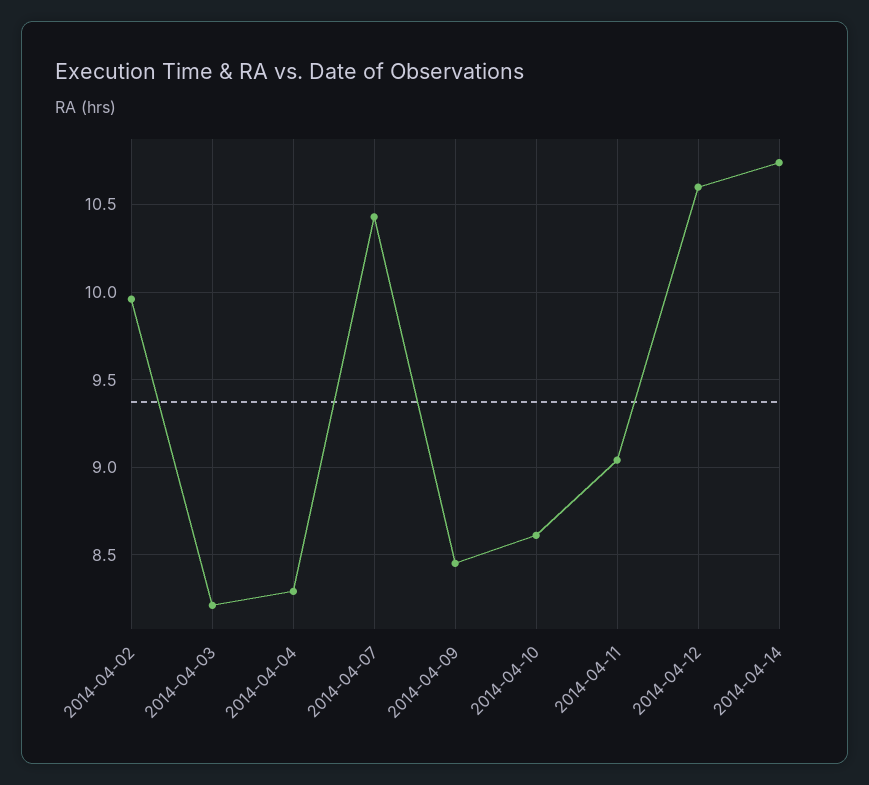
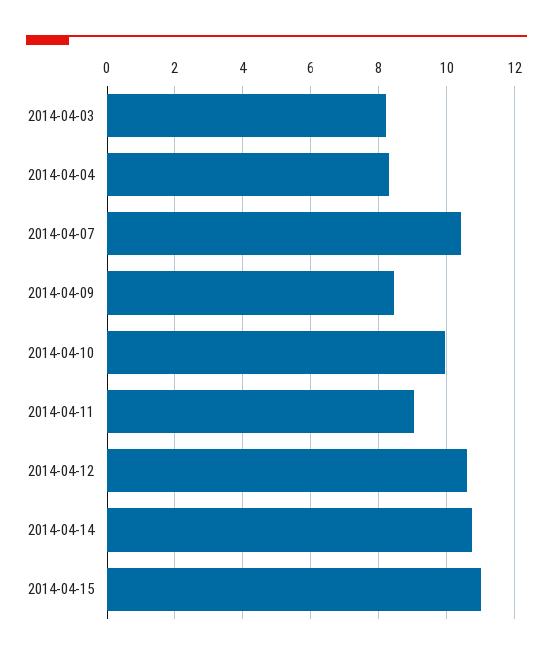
2014-04-02: 9.95 -> none
2014-04-10: 8.6 -> 10
2014-04-15: none -> 11

